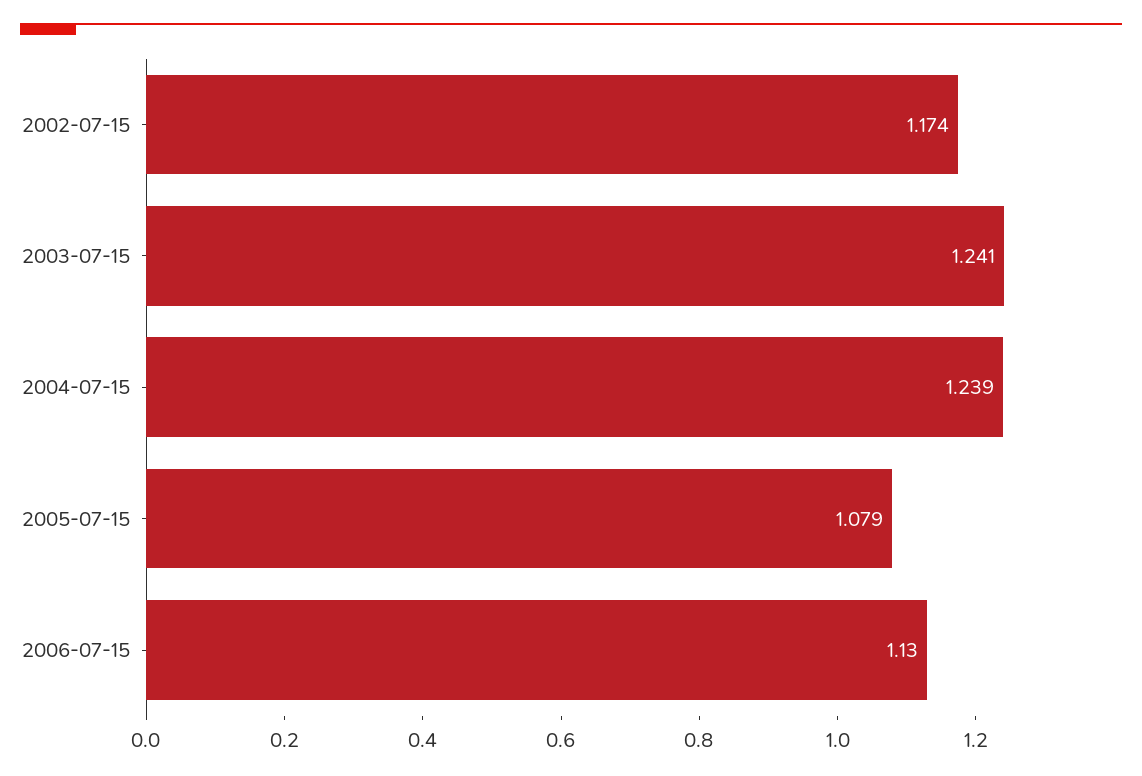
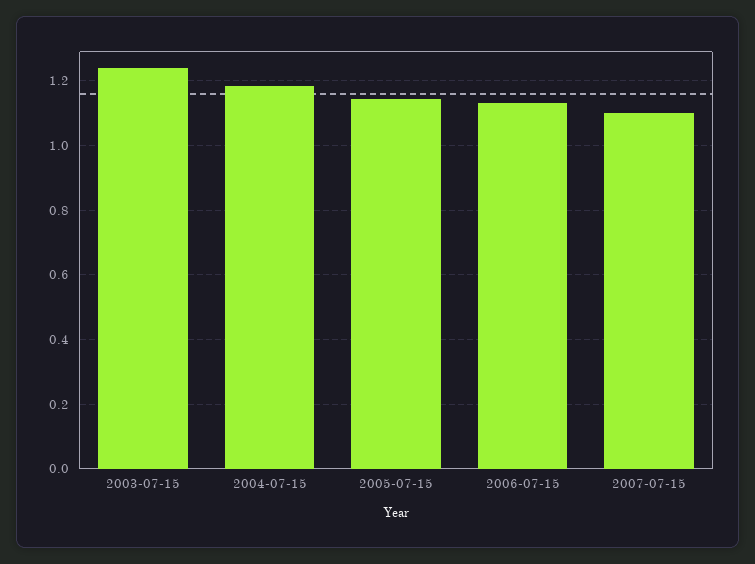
2002-07-15: 1.174 -> none
2004-07-15: 1.239 -> 1.18
2005-07-15: 1.079 -> 1.14
2007-07-15: none -> 1.1

